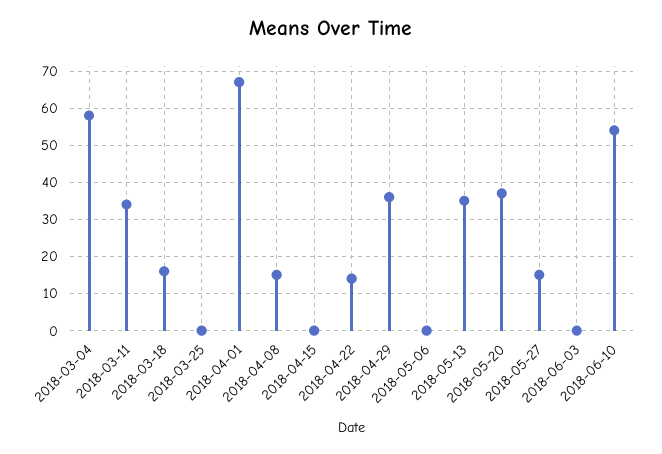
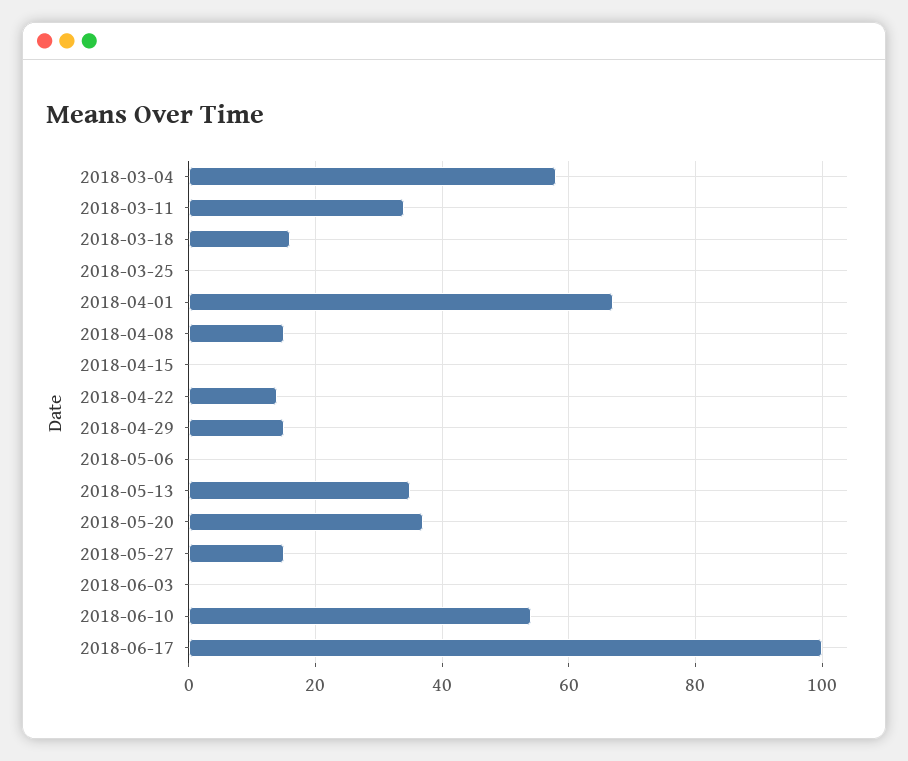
2018-04-29: 35 -> 15
2018-06-17: none -> 100

